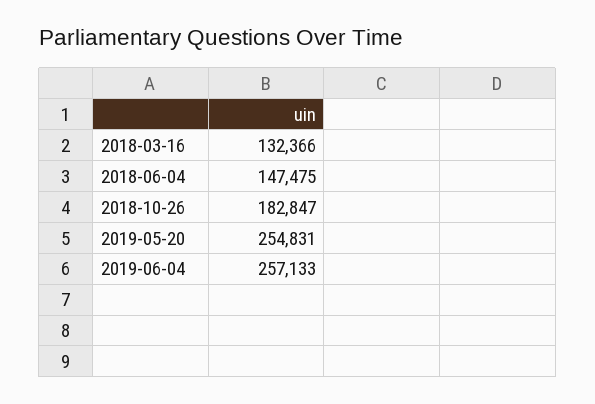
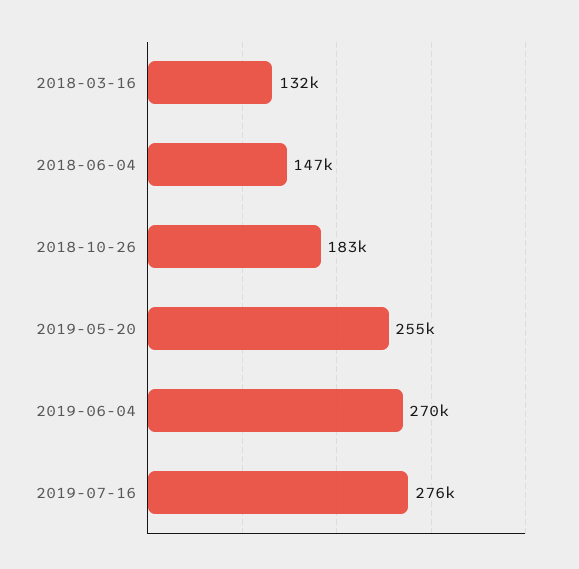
2019-06-04: 257133 -> 270000
2019-07-16: none -> 276000

